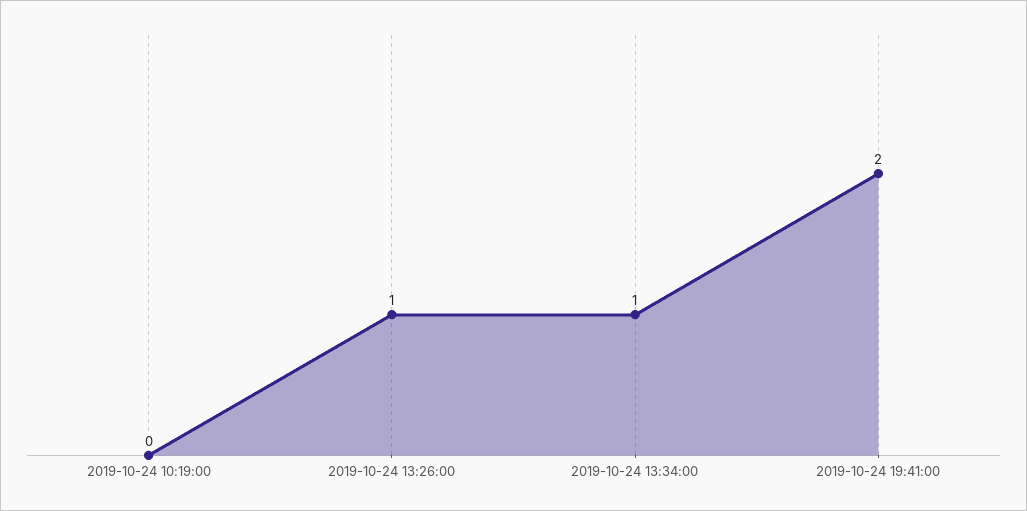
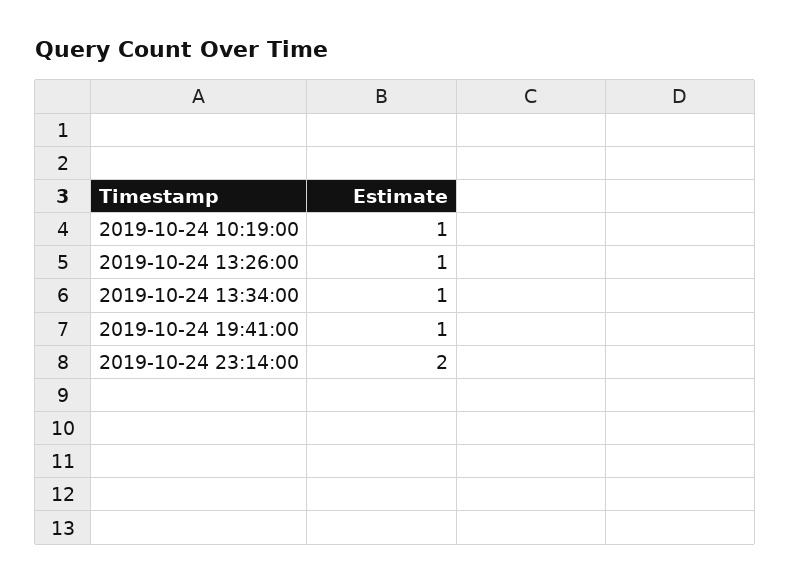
2019-10-24 10:19:00: 0 -> 1
2019-10-24 19:41:00: 2 -> 1
2019-10-24 23:14:00: none -> 2

